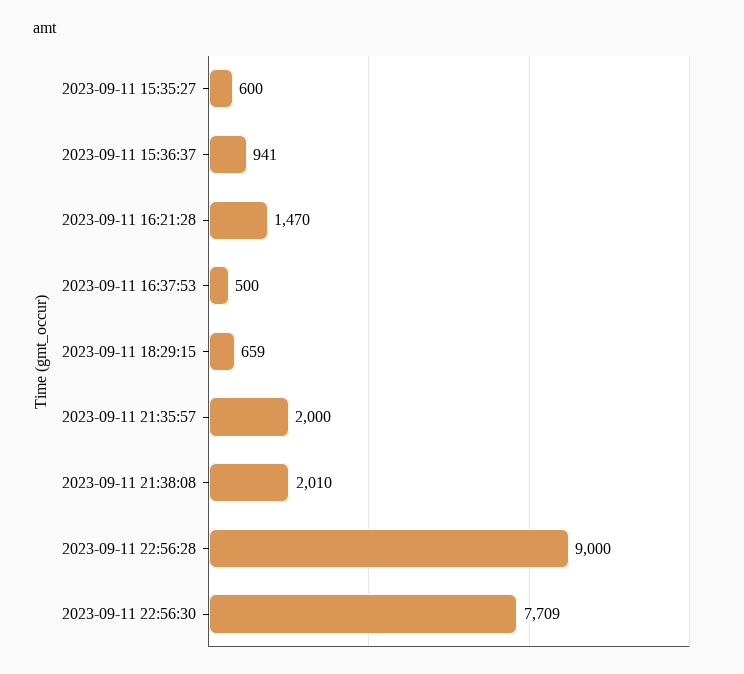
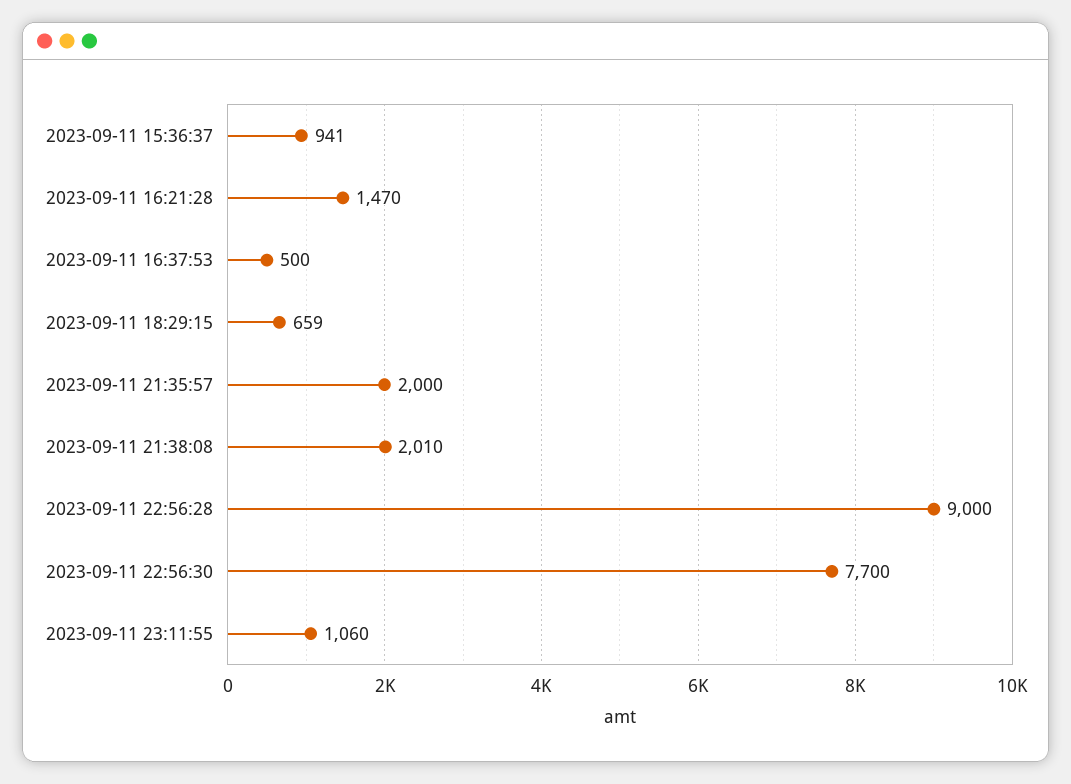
2023-09-11 15:35:27: 600 -> none
2023-09-11 22:56:30: 7709 -> 7700
2023-09-11 23:11:55: none -> 1060

